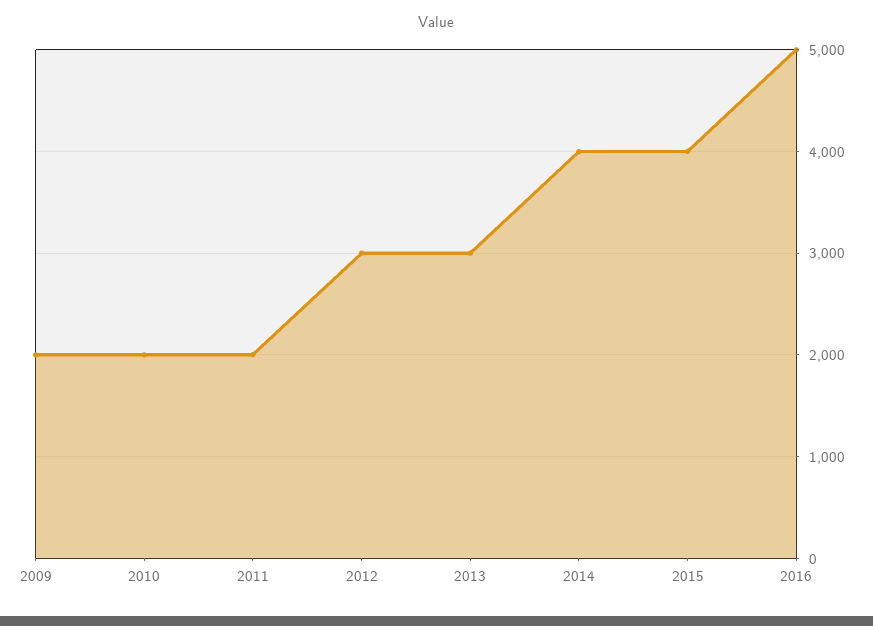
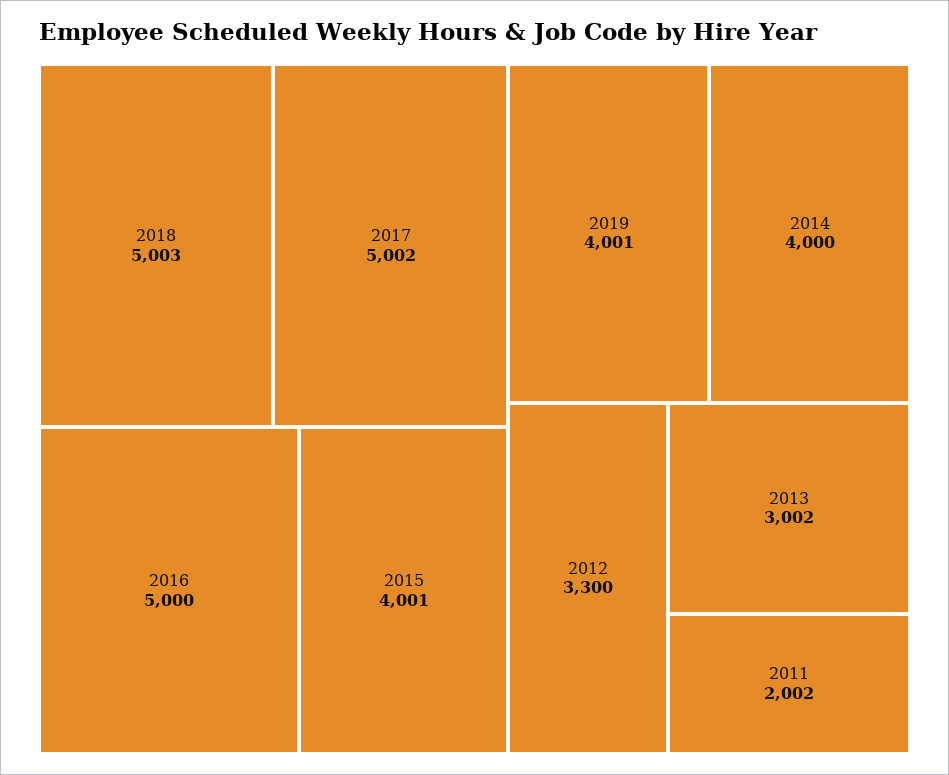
2009: 2000 -> none
2010: 2000 -> none
2012: 3000 -> 3300
2018: none -> 5003
2017: none -> 5002
2019: none -> 4001

